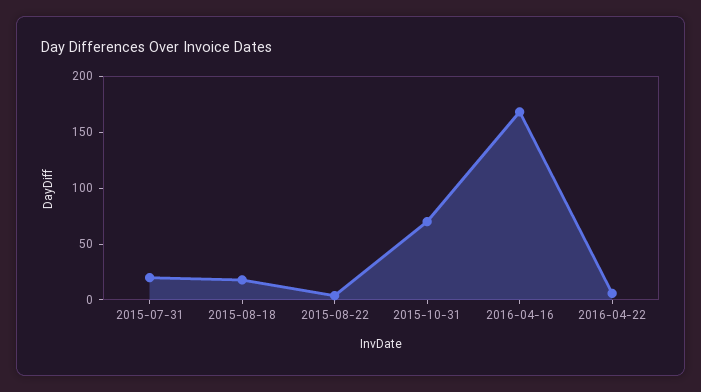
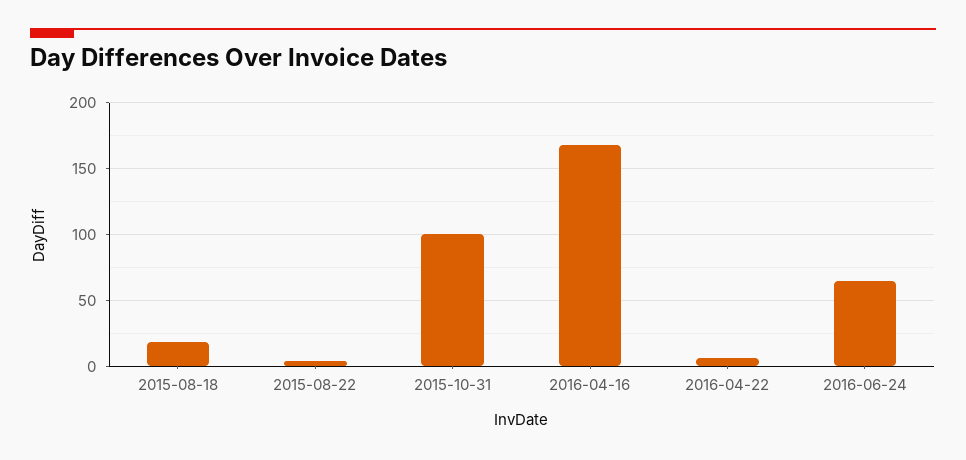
2015-07-31: 20 -> none
2015-10-31: 70 -> 100
2016-06-24: none -> 65

